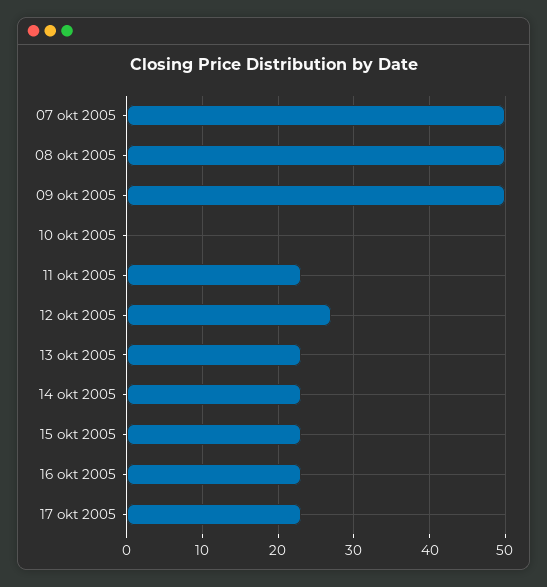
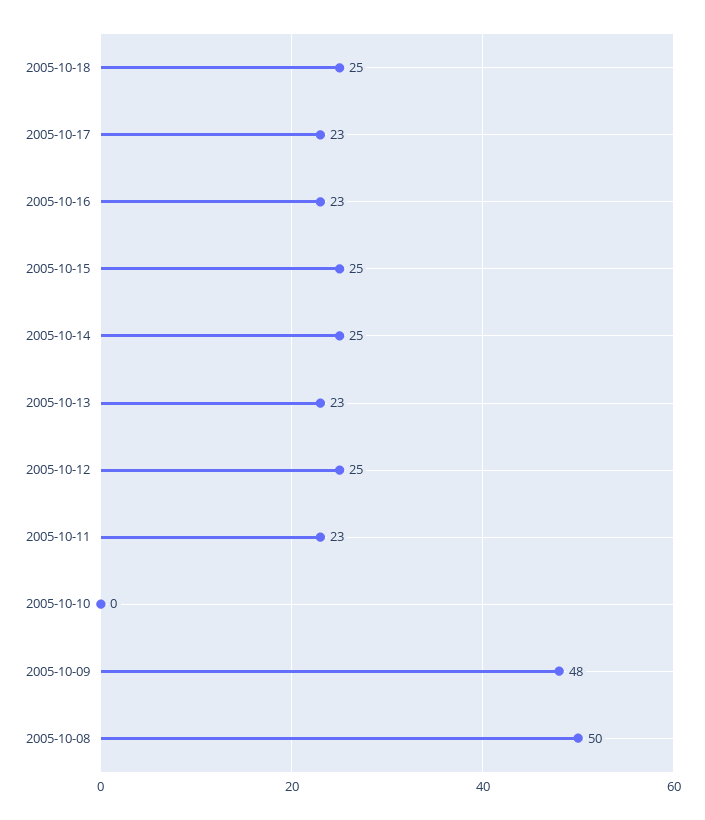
07 okt 2005: 50 -> none
09 okt 2005: 50 -> 48
12 okt 2005: 27 -> 25
14 okt 2005: 23 -> 25
15 okt 2005: 23 -> 25
2005-10-18: none -> 25

